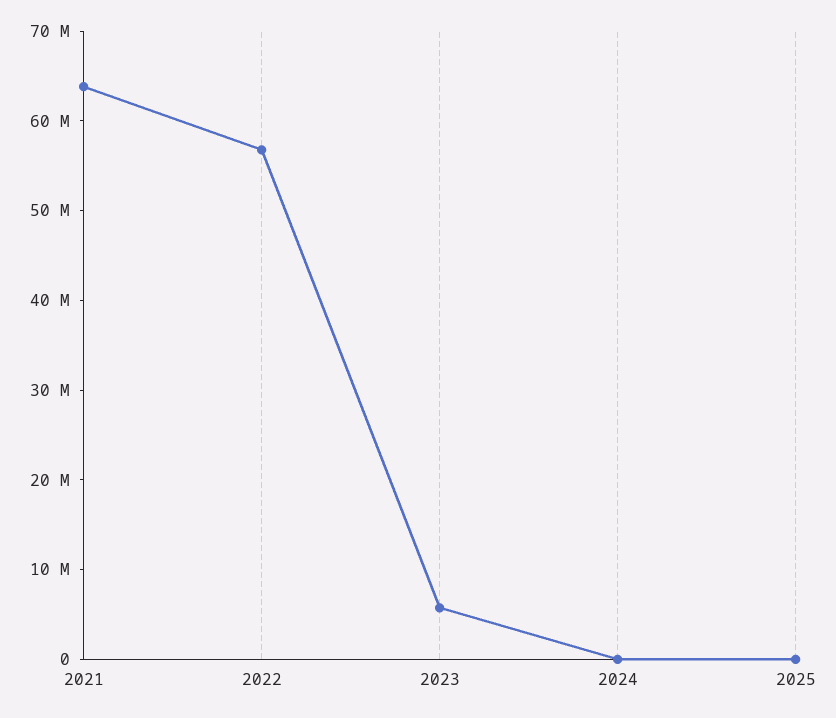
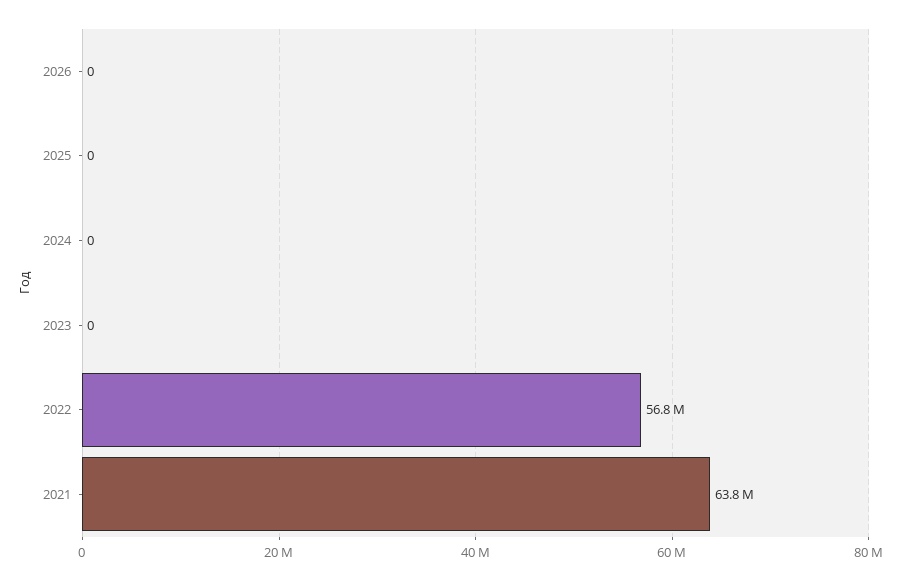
2023: 6000000 -> 0
2026: none -> 0

